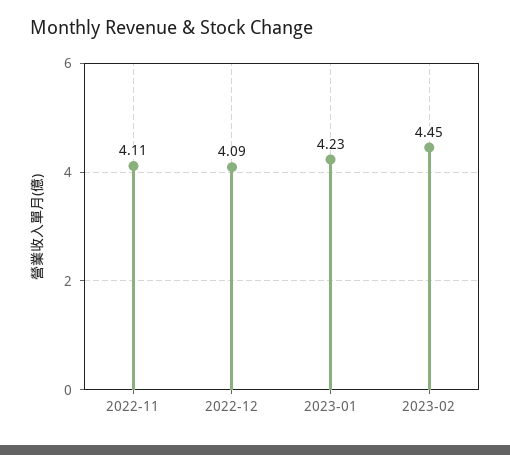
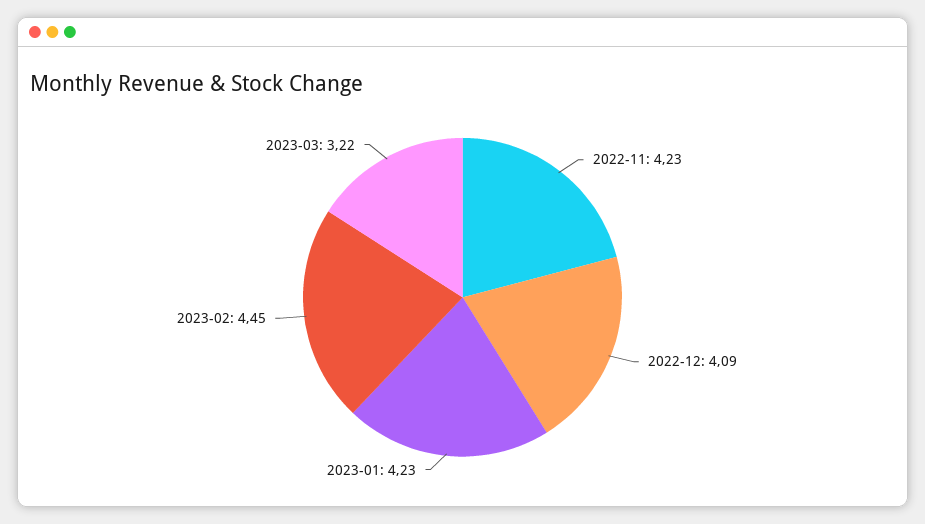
2022-11: 4.11 -> 4.23
2023-03: none -> 3.22

